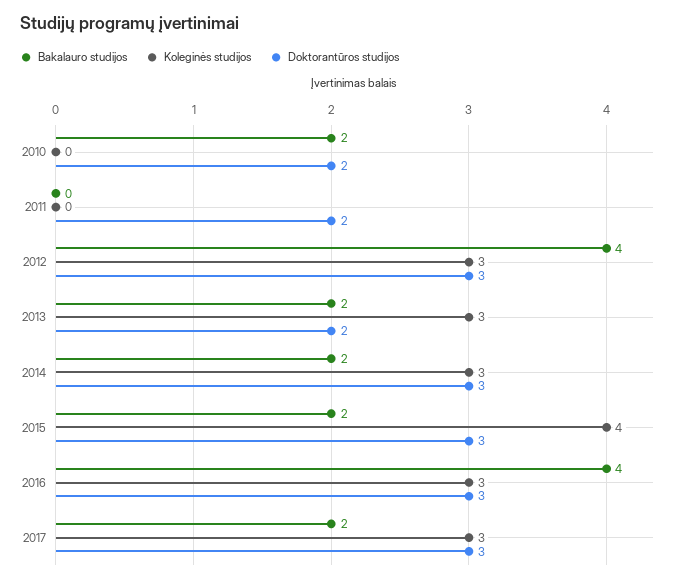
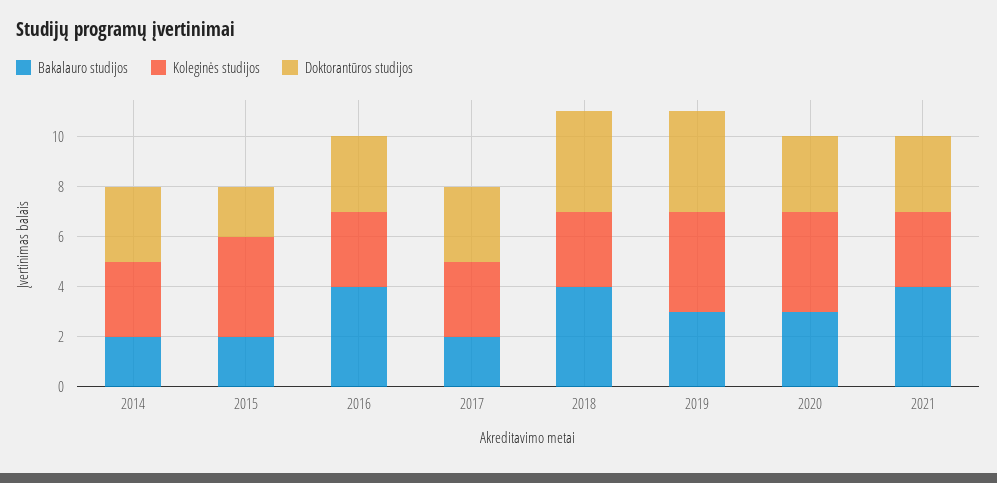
Bakalauro studijos, 2010: 2 -> none
Koleginės studijos, 2010: 0 -> none
Doktorantūros studijos, 2010: 2 -> none
Bakalauro studijos, 2011: 0 -> none
Koleginės studijos, 2011: 0 -> none
Doktorantūros studijos, 2011: 2 -> none
Bakalauro studijos, 2012: 4 -> none
Koleginės studijos, 2012: 3 -> none
Doktorantūros studijos, 2012: 3 -> none
Bakalauro studijos, 2013: 2 -> none
Koleginės studijos, 2013: 3 -> none
Doktorantūros studijos, 2013: 2 -> none
Doktorantūros studijos, 2015: 3 -> 2
Bakalauro studijos, 2018: none -> 4
Koleginės studijos, 2018: none -> 3
Doktorantūros studijos, 2018: none -> 4
Bakalauro studijos, 2019: none -> 3
Koleginės studijos, 2019: none -> 4
Doktorantūros studijos, 2019: none -> 4
Bakalauro studijos, 2020: none -> 3
Koleginės studijos, 2020: none -> 4
Doktorantūros studijos, 2020: none -> 3
Bakalauro studijos, 2021: none -> 4
Koleginės studijos, 2021: none -> 3
Doktorantūros studijos, 2021: none -> 3

